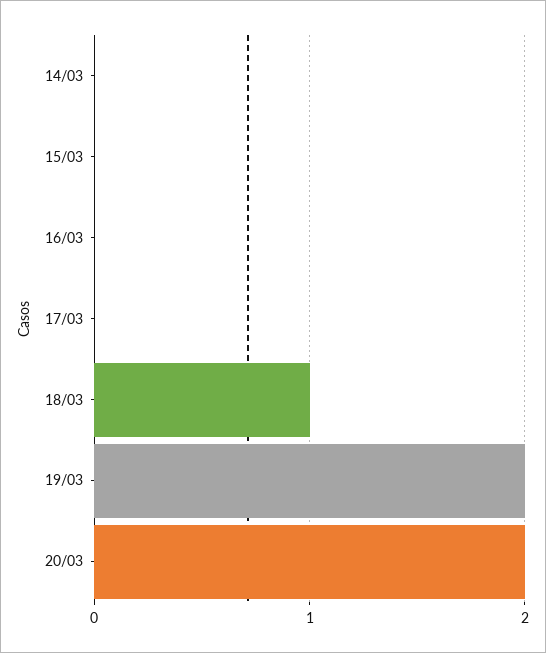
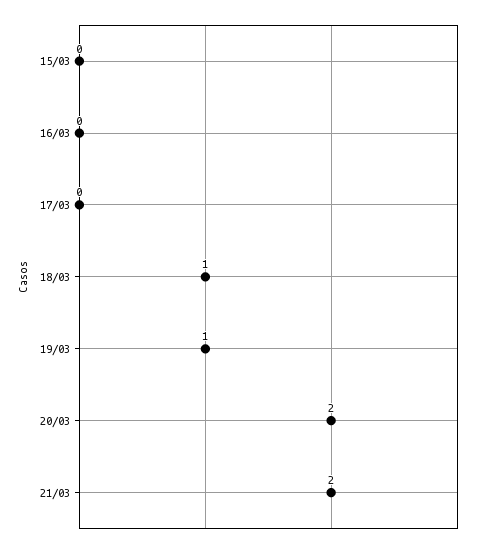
14/03: 0 -> none
19/03: 2 -> 1
21/03: none -> 2

